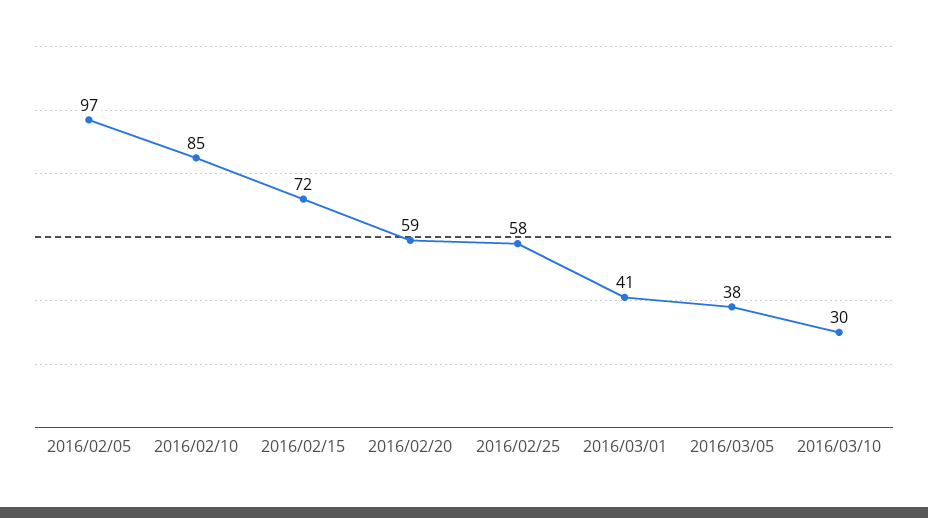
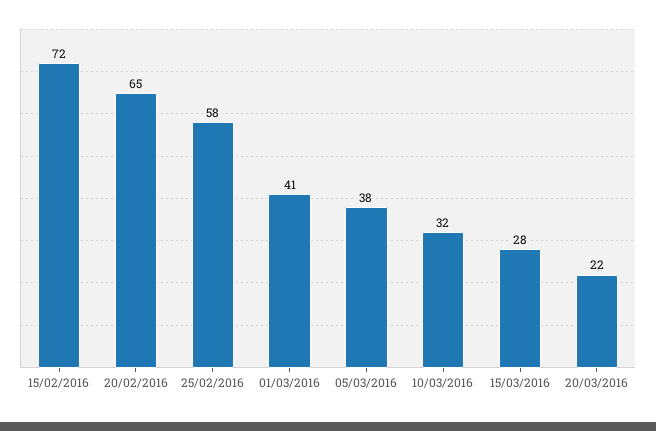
2016/02/05: 97 -> none
2016/02/10: 85 -> none
2016/02/20: 59 -> 65
2016/03/10: 30 -> 32
15/03/2016: none -> 28
20/03/2016: none -> 22

